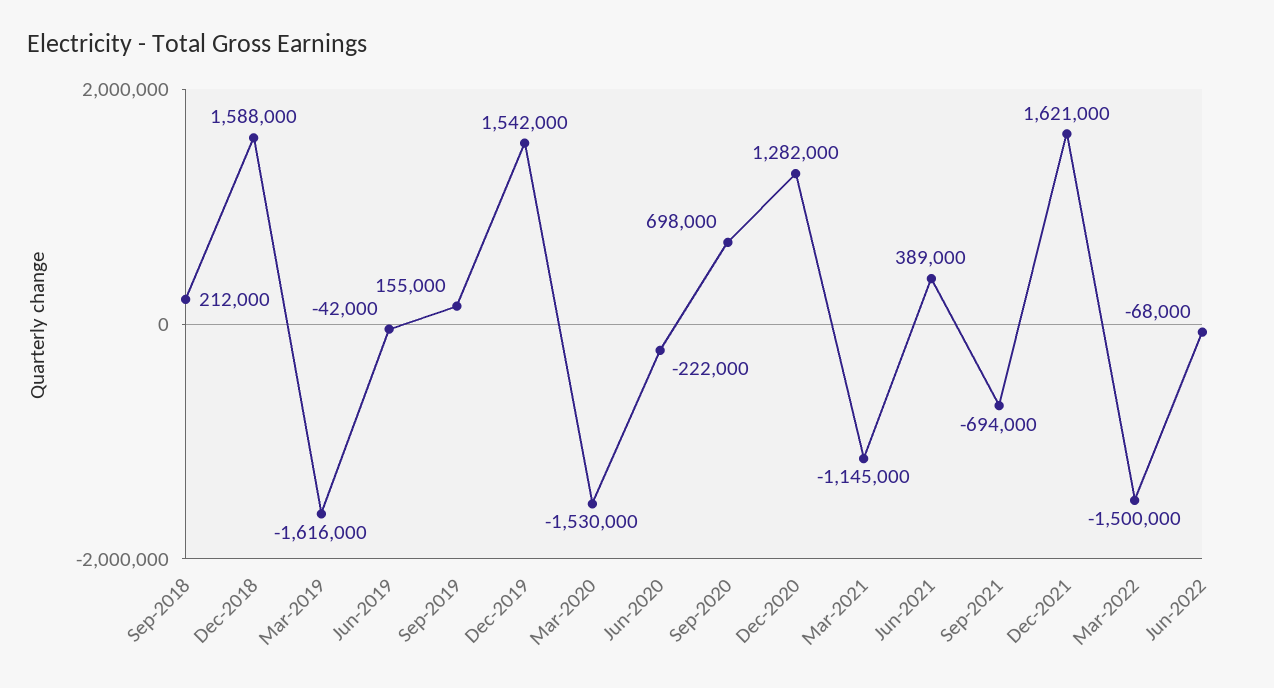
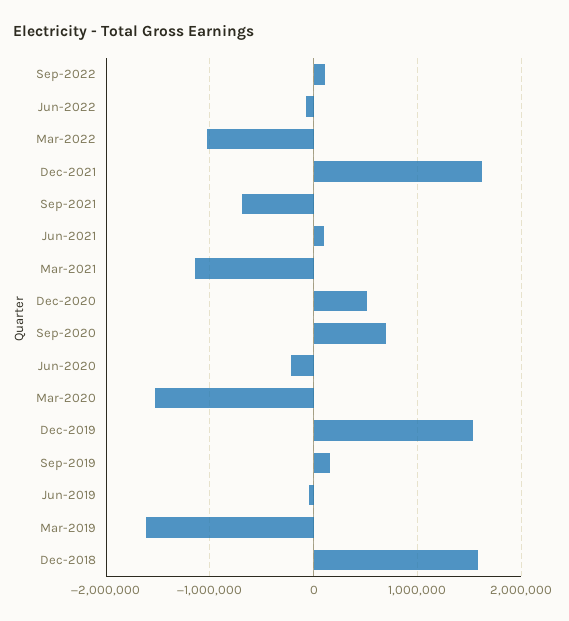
Sep-2018: 212000 -> none
Dec-2020: 1282000 -> 500000
Jun-2021: 389000 -> 100000
Mar-2022: -1500000 -> -1000000
Sep-2022: none -> 100000

